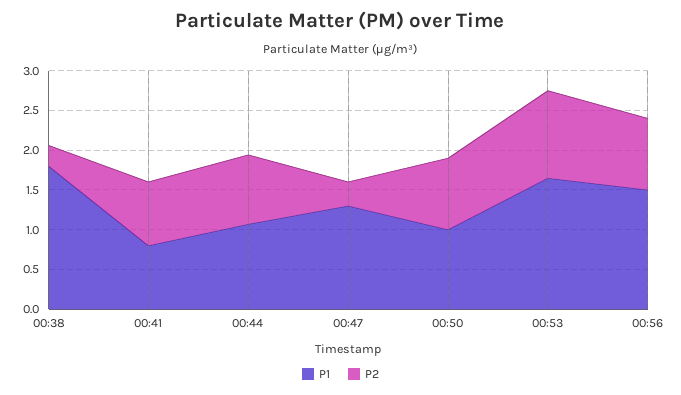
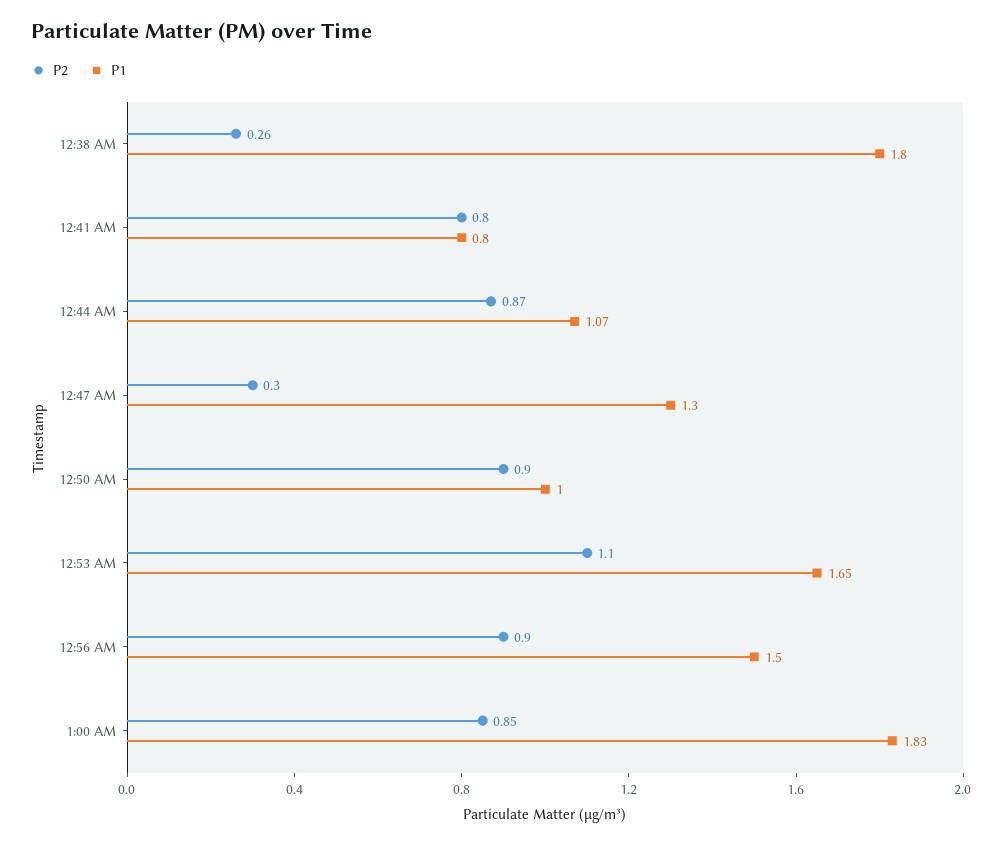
P2, 1:00 AM: none -> 0.85
P1, 1:00 AM: none -> 1.83

